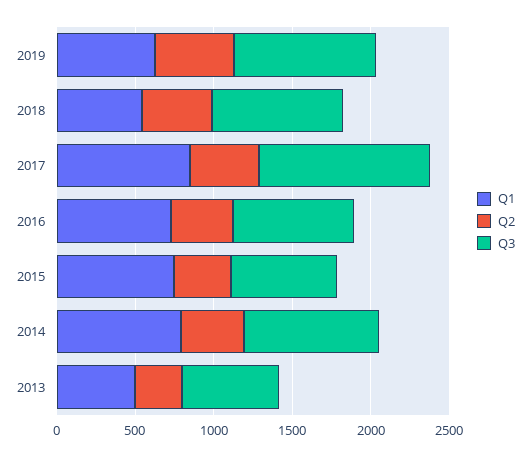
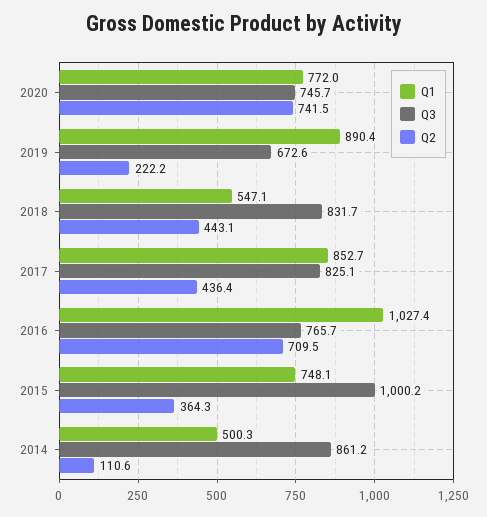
Q1, 2019: 600 -> 890.4
Q2, 2019: 500 -> 222.2
Q3, 2019: 900 -> 672.6
Q3, 2017: 1100 -> 825.1
Q1, 2016: 700 -> 1027.4
Q2, 2016: 400 -> 709.5
Q3, 2015: 700 -> 1000.2
Q1, 2014: 800 -> 500.3
Q2, 2014: 400 -> 110.6
Q1, 2013: 500 -> none
Q2, 2013: 300 -> none
Q3, 2013: 600 -> none
Q1, 2020: none -> 772
Q3, 2020: none -> 745.7
Q2, 2020: none -> 741.5

